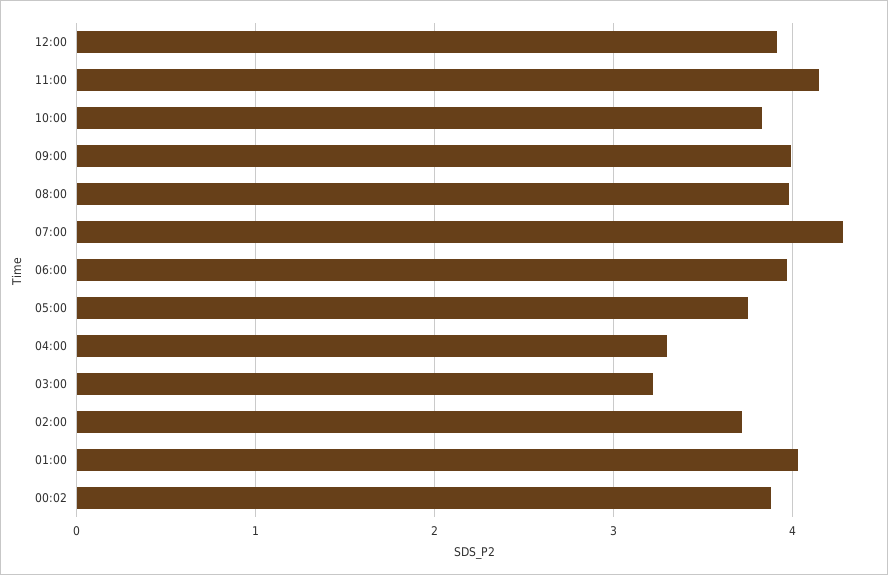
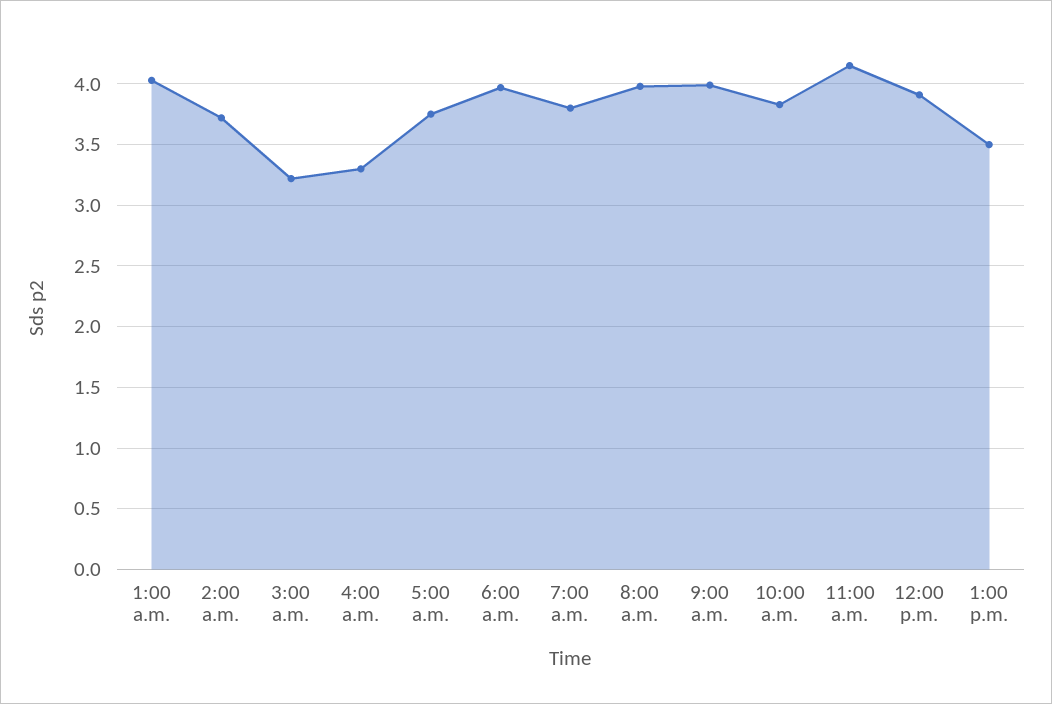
07:00: 4.3 -> 3.8
00:02: 3.9 -> none
1:00 p.m.: none -> 3.5

